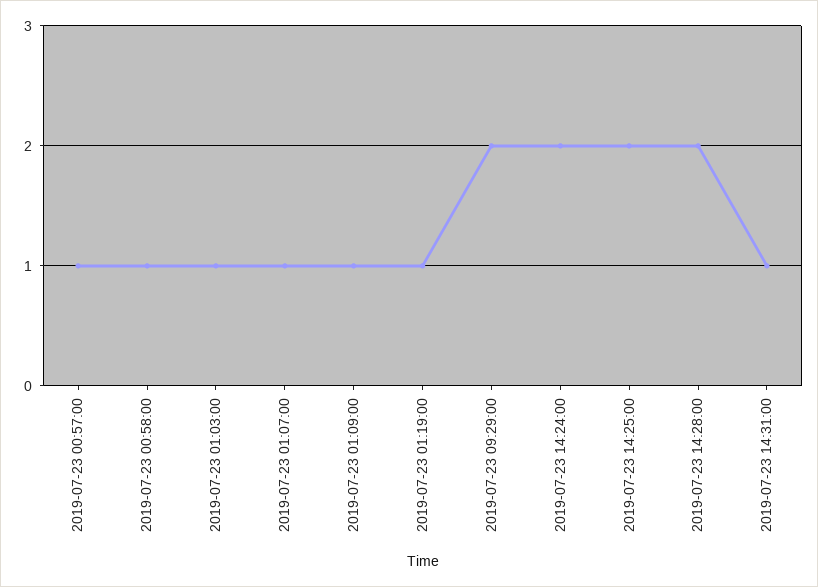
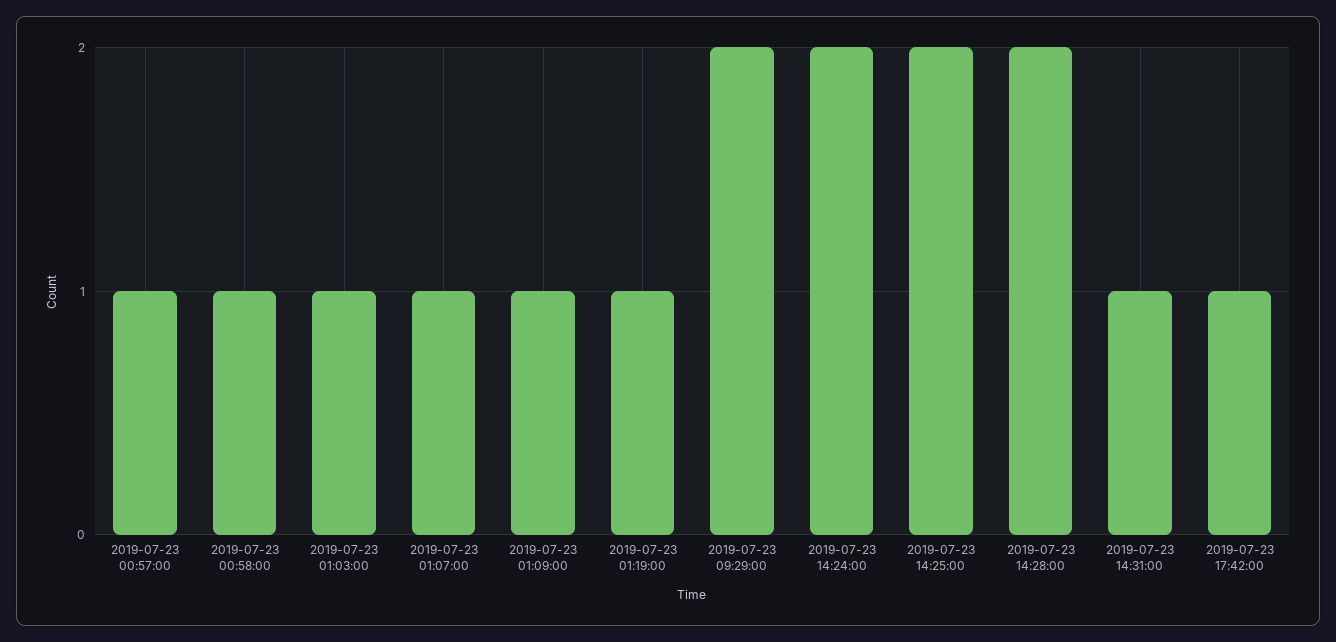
2019-07-23 17:42:00: none -> 1

